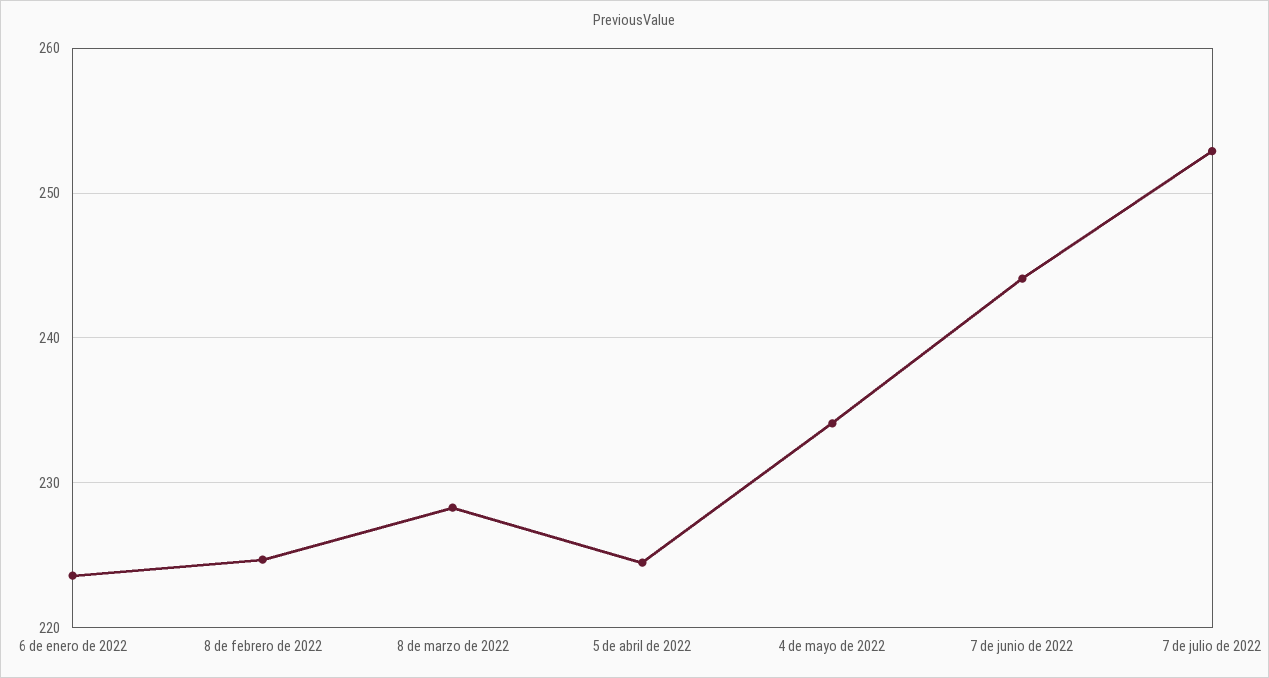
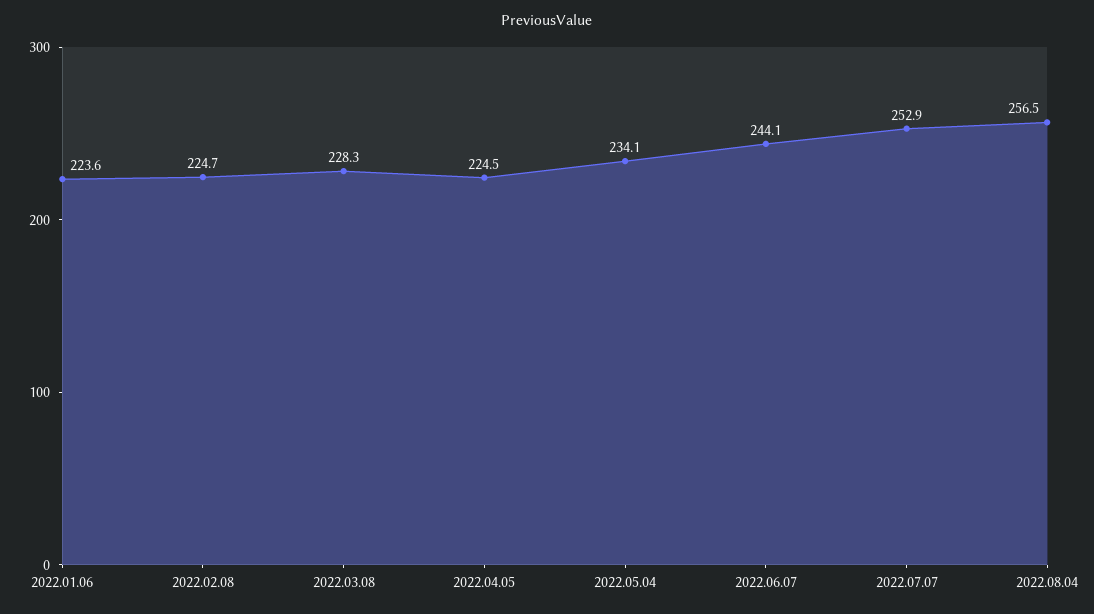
2022.08.04: none -> 256.5

